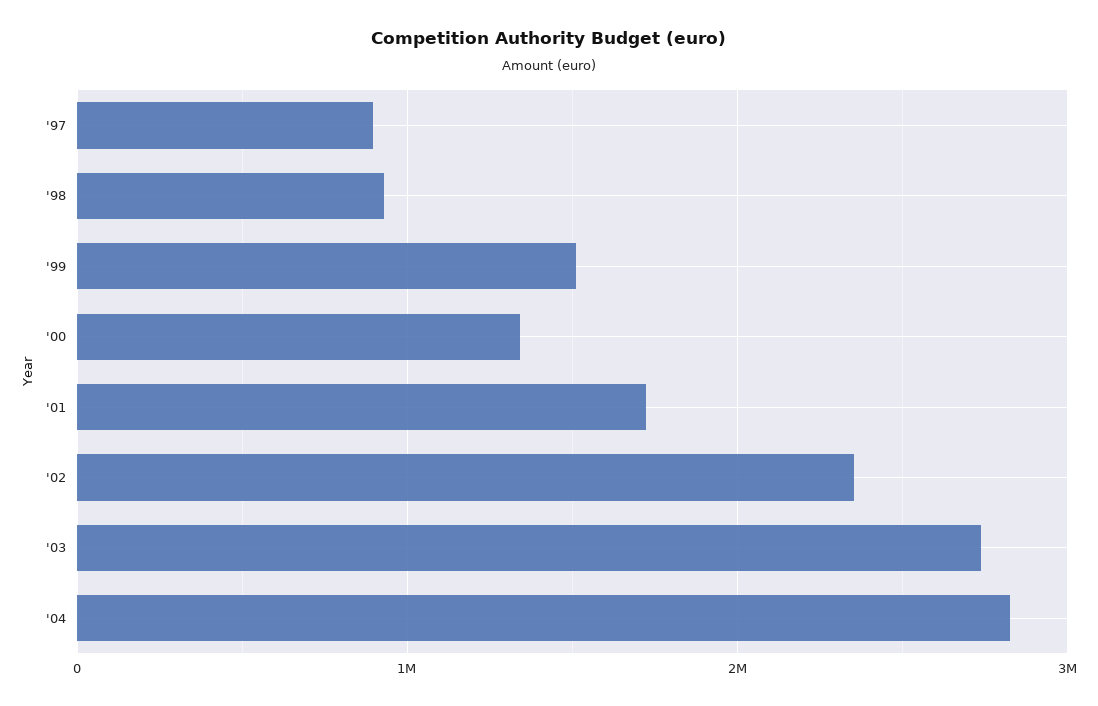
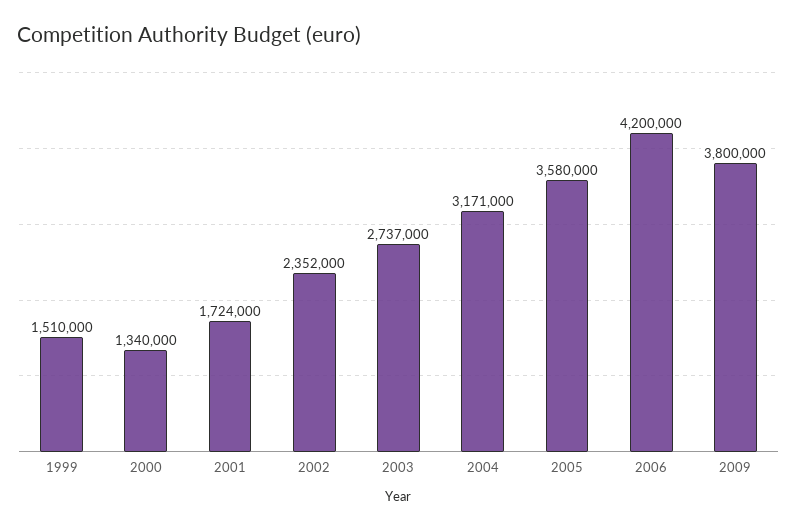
'97: 900000 -> none
'98: 900000 -> none
'04: 2800000 -> 3171000
2005: none -> 3580000
2006: none -> 4200000
2009: none -> 3800000

